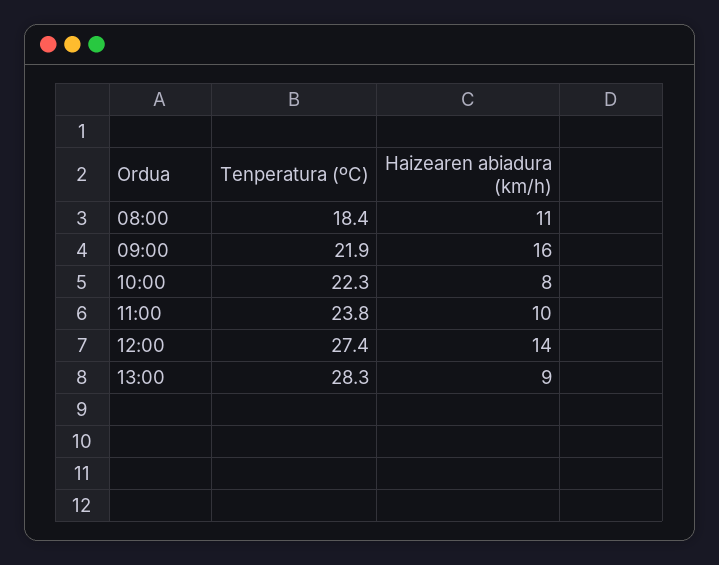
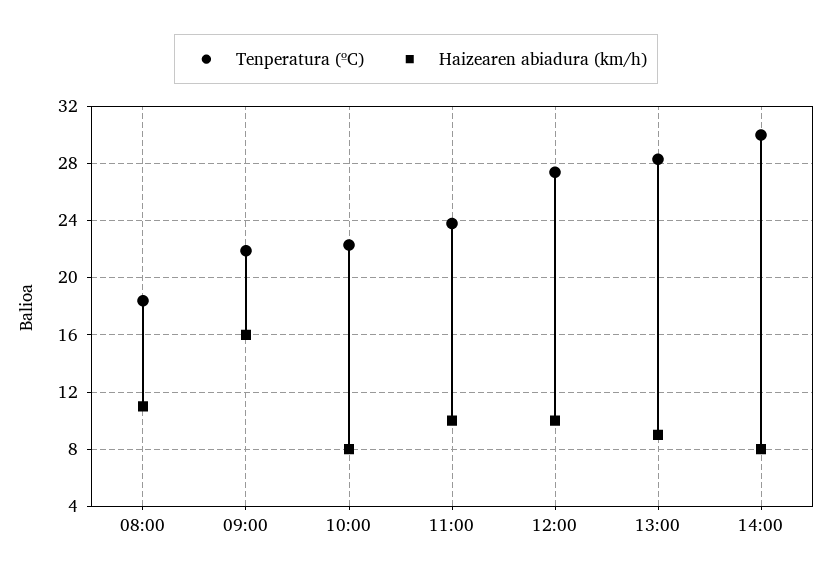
Haizearen abiadura (km/h), 12:00: 14 -> 10
Tenperatura (ºC), 14:00: none -> 30
Haizearen abiadura (km/h), 14:00: none -> 8

